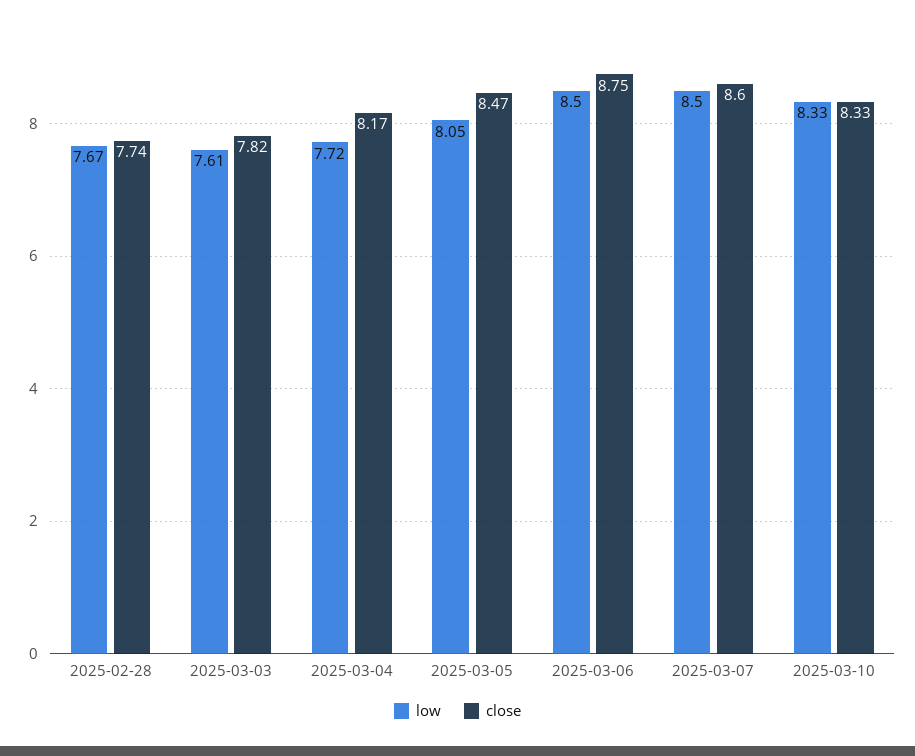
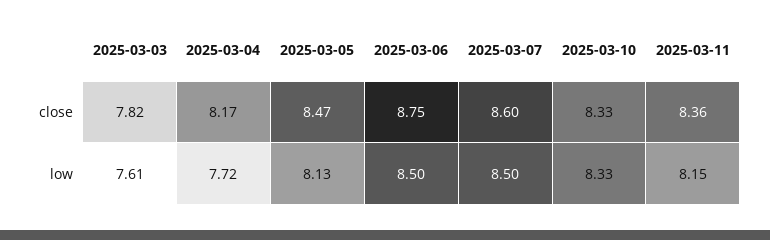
low, 2025-02-28: 7.67 -> none
close, 2025-02-28: 7.74 -> none
low, 2025-03-05: 8.05 -> 8.13
close, 2025-03-11: none -> 8.36
low, 2025-03-11: none -> 8.15

